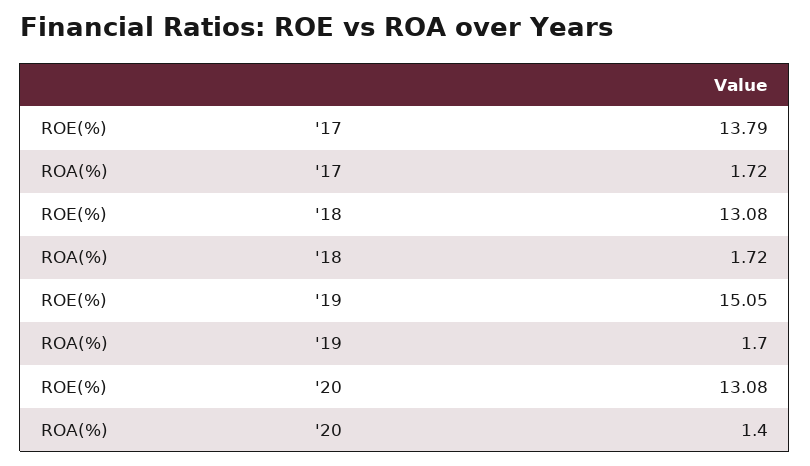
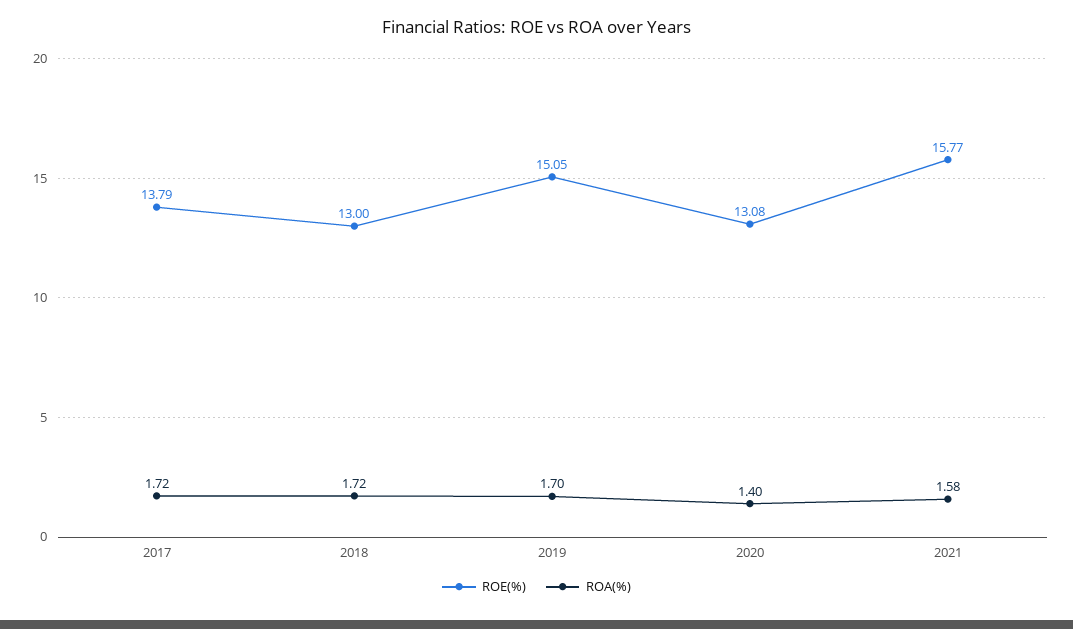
ROE(%), '18: 13.08 -> 13
ROE(%), 2021: none -> 15.77
ROA(%), 2021: none -> 1.58

